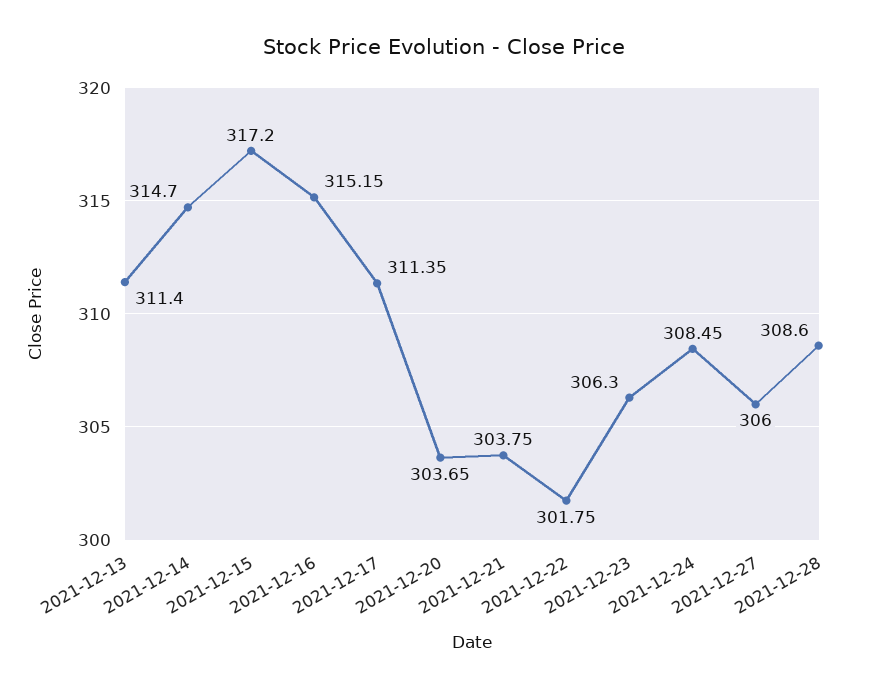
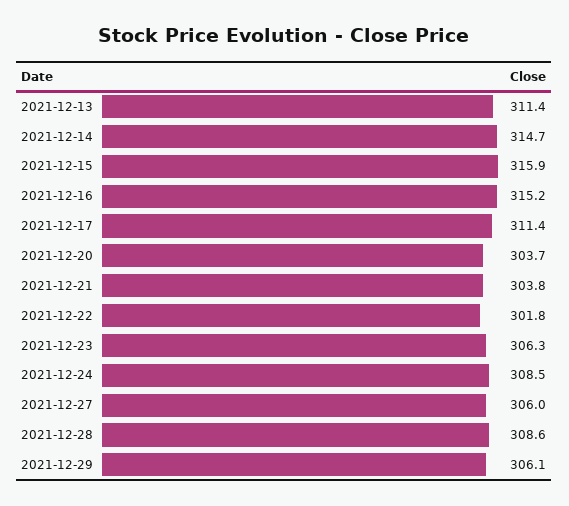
2021-12-15: 317.2 -> 315.9
2021-12-29: none -> 306.1

